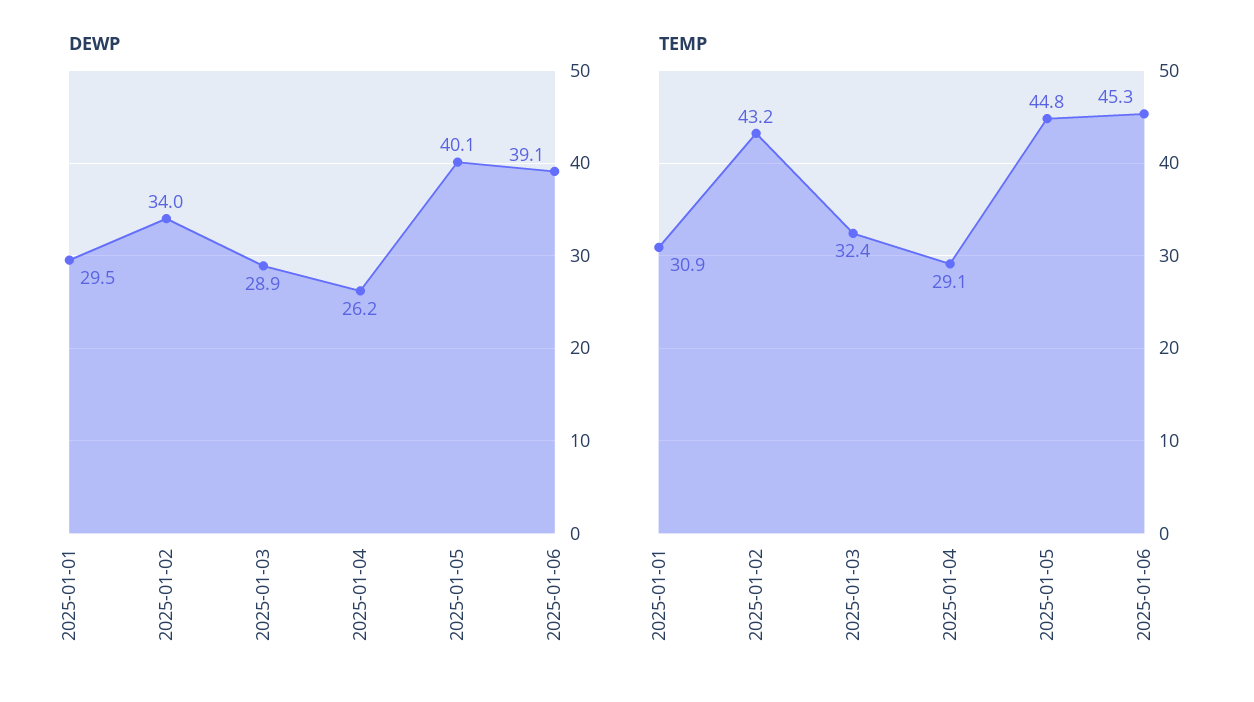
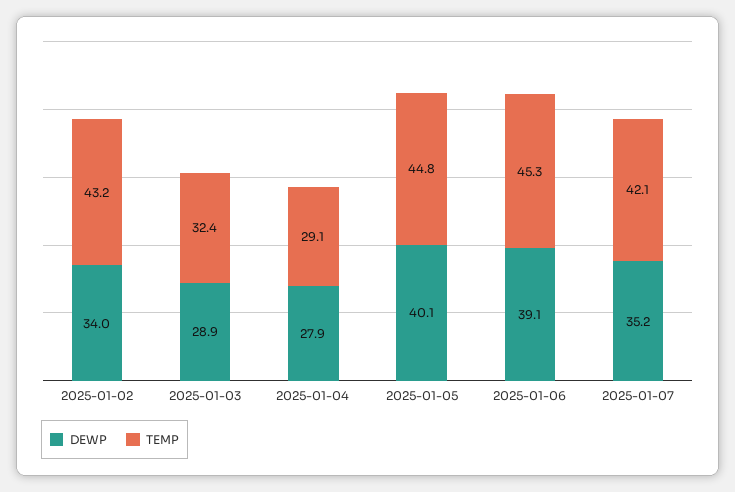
DEWP, 2025-01-01: 29.5 -> none
DEWP, 2025-01-04: 26.2 -> 27.9
TEMP, 2025-01-01: 30.9 -> none
DEWP, 2025-01-07: none -> 35.2
TEMP, 2025-01-07: none -> 42.1

